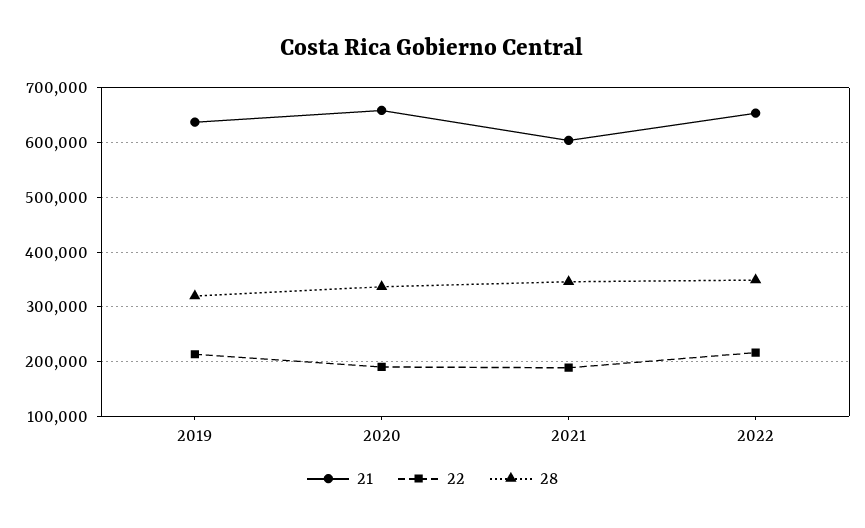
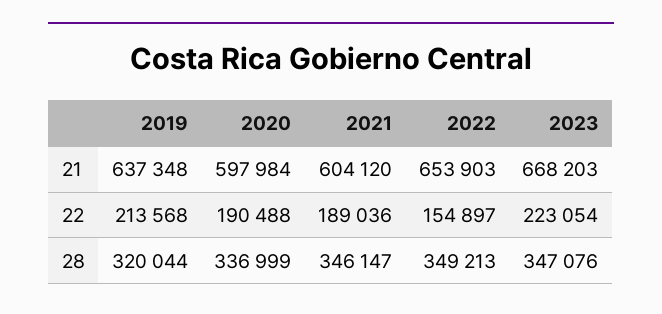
21, 2020: 660000 -> 597984
22, 2022: 220000 -> 154897
21, 2023: none -> 668203
22, 2023: none -> 223054
28, 2023: none -> 347076

